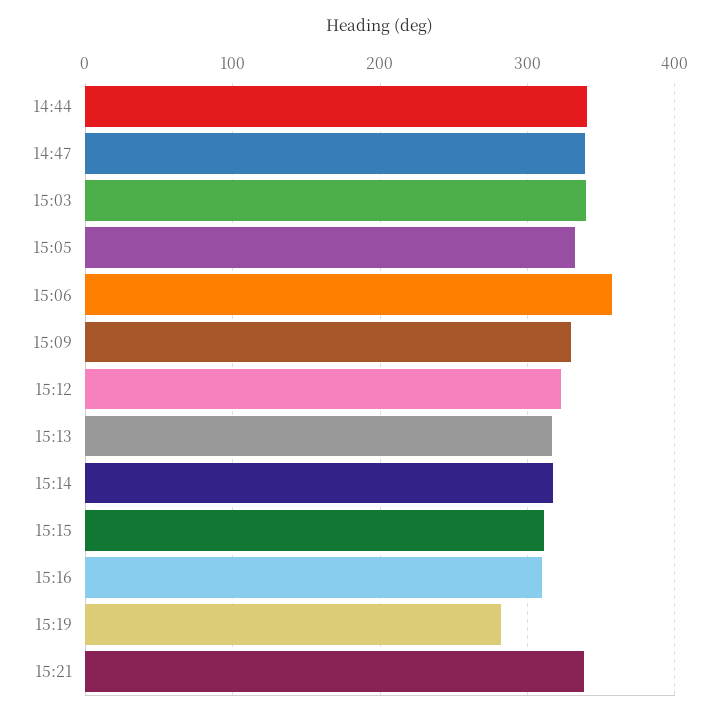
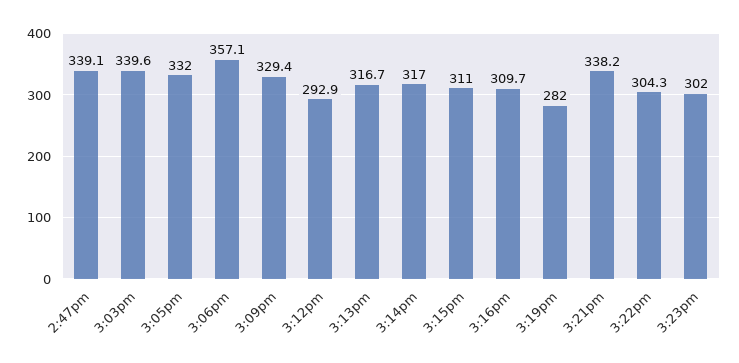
14:44: 340 -> none
15:12: 320 -> 292.9
3:22pm: none -> 304.3
3:23pm: none -> 302

